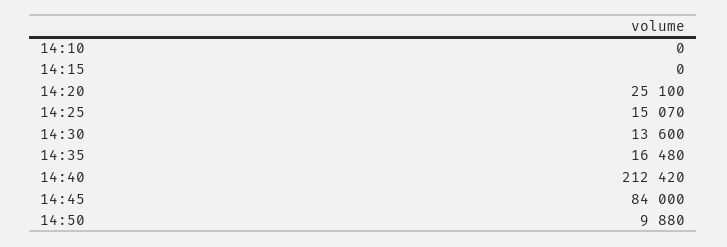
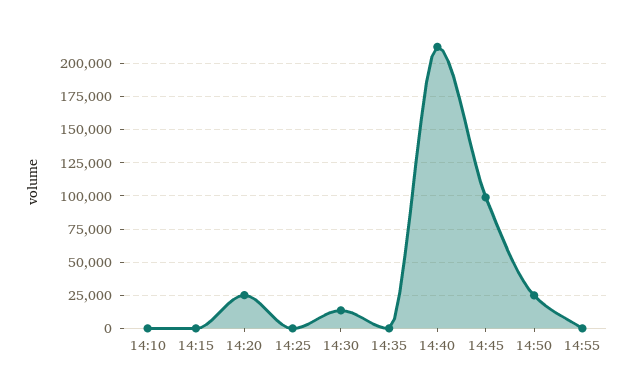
14:25: 15070 -> 0
14:35: 16480 -> 0
14:45: 84000 -> 100000
14:50: 9880 -> 25000
14:55: none -> 0

